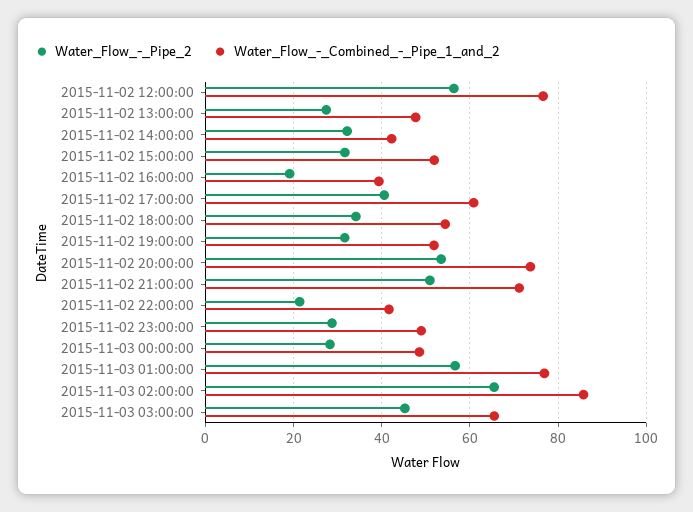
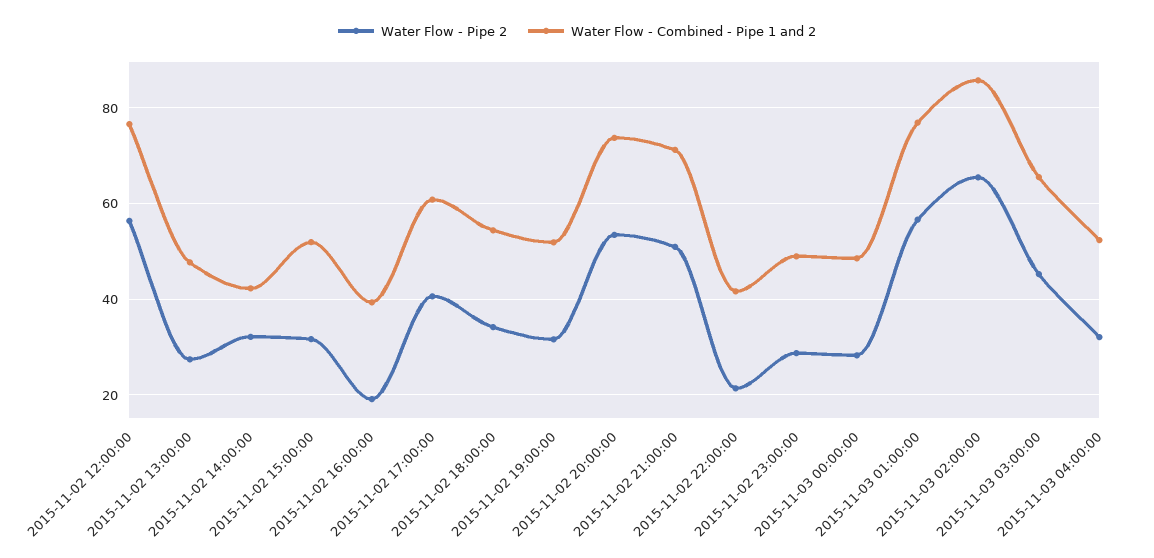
Water_Flow_-_Pipe_2, 2015-11-03 04:00:00: none -> 32
Water_Flow_-_Combined_-_Pipe_1_and_2, 2015-11-03 04:00:00: none -> 52

